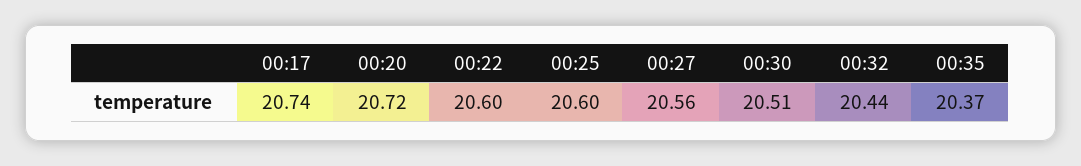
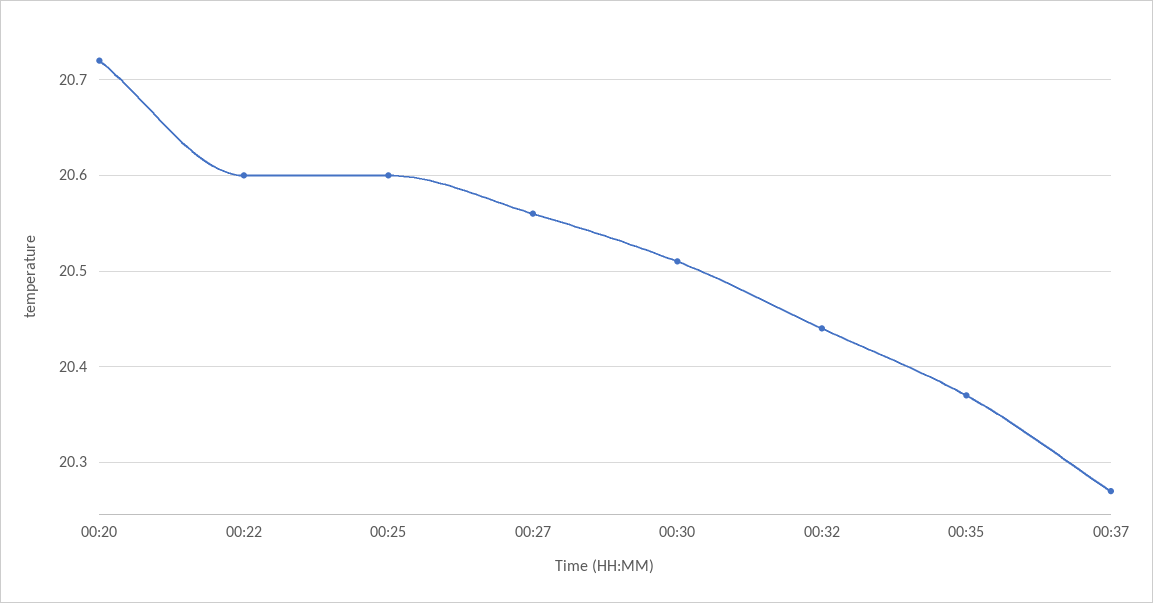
00:17: 20.74 -> none
00:37: none -> 20.27

